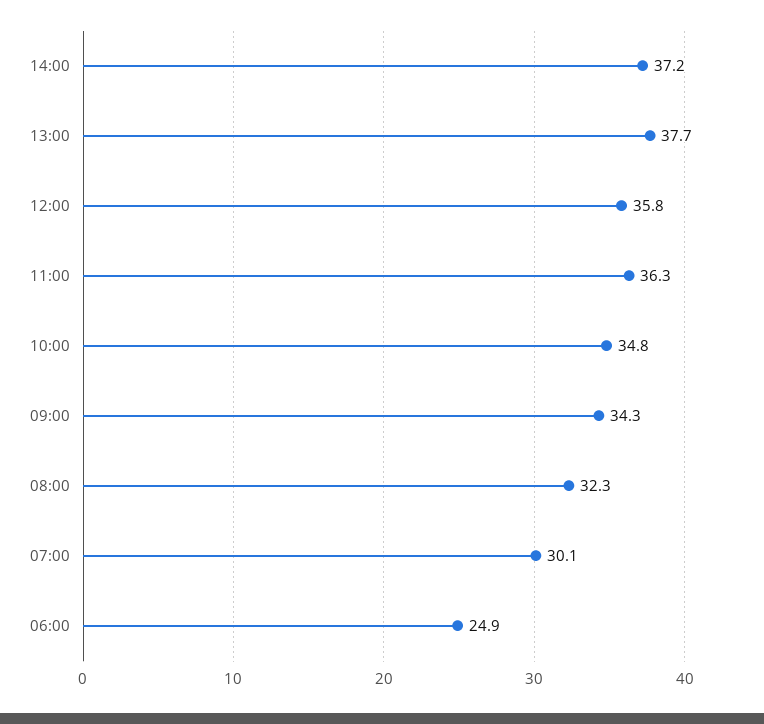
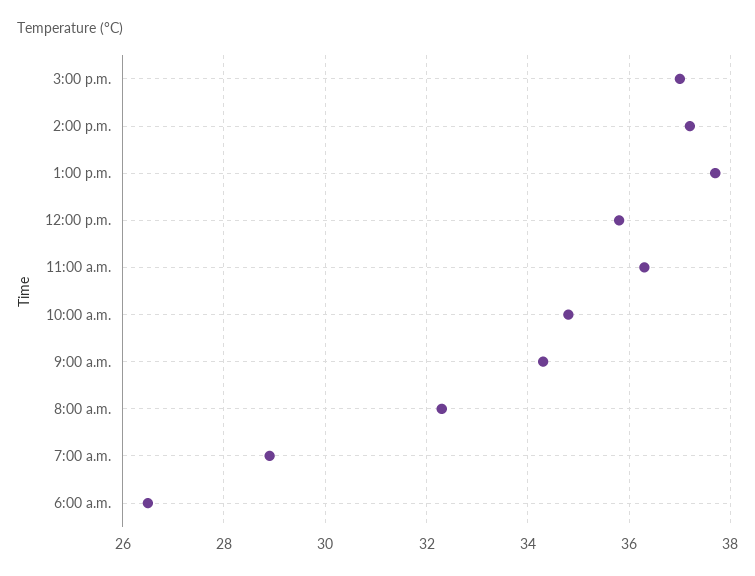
07:00: 30.1 -> 29
06:00: 24.9 -> 26.5
3:00 p.m.: none -> 37

